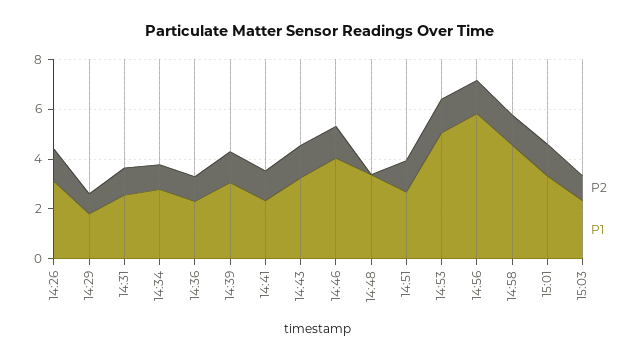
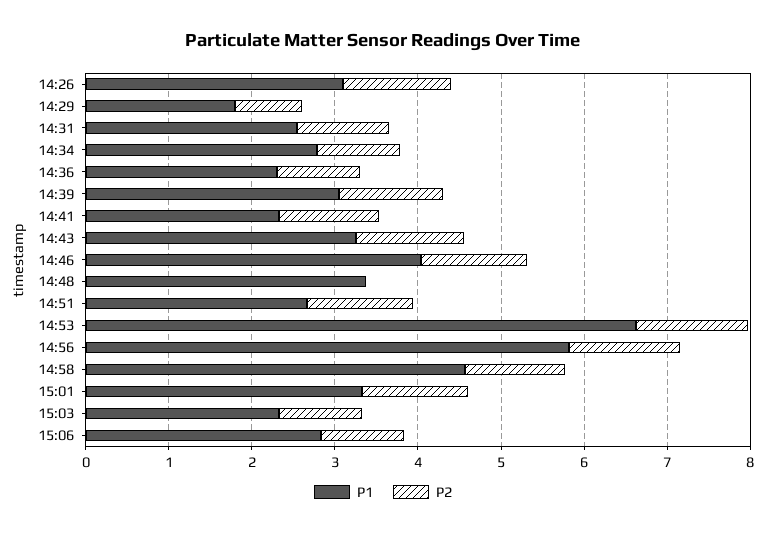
P1, 14:53: 5 -> 6.6
P1, 15:06: none -> 2.8
P2, 15:06: none -> 1

